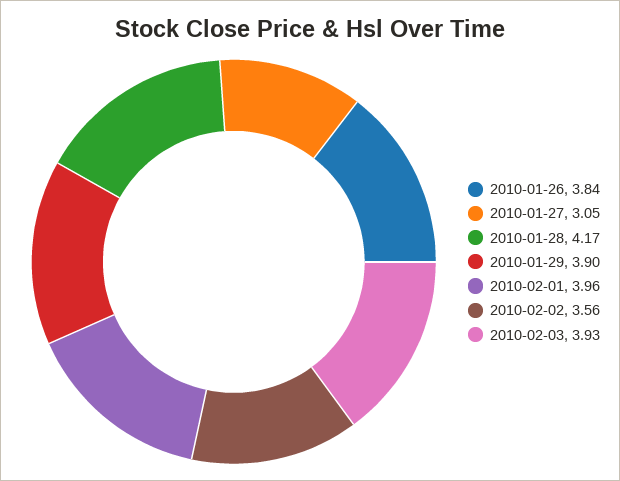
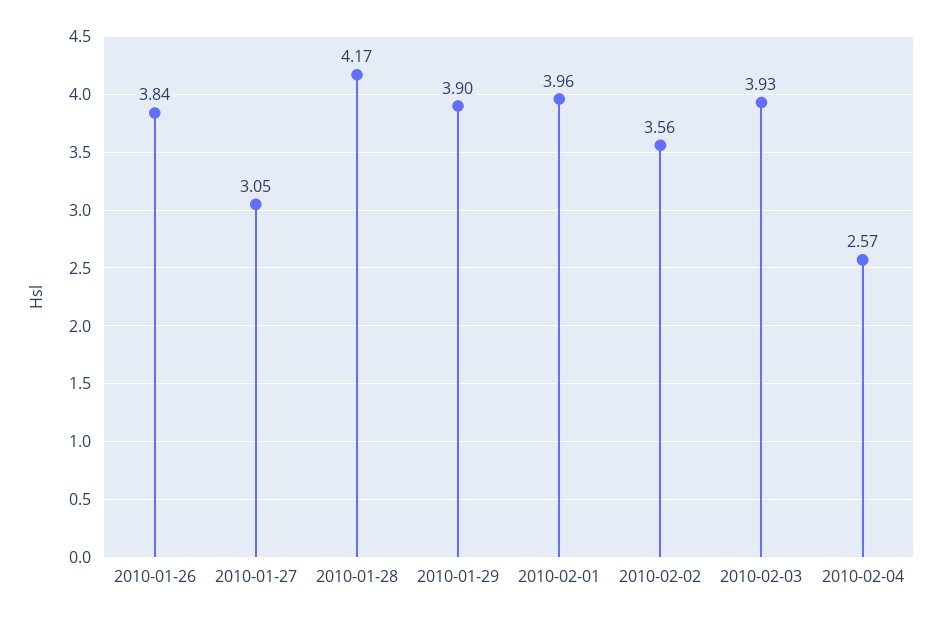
2010-02-04: none -> 2.57

